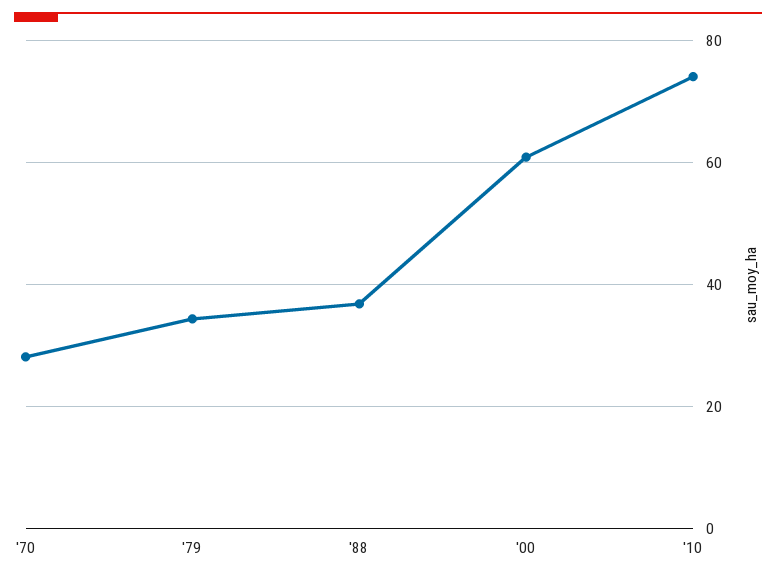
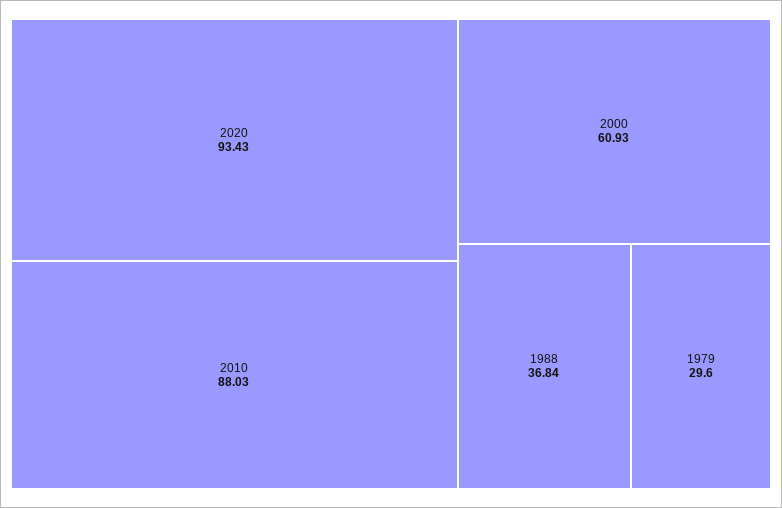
'70: 28 -> none
'79: 34 -> 29.6
'10: 74 -> 88.03
2020: none -> 93.43

